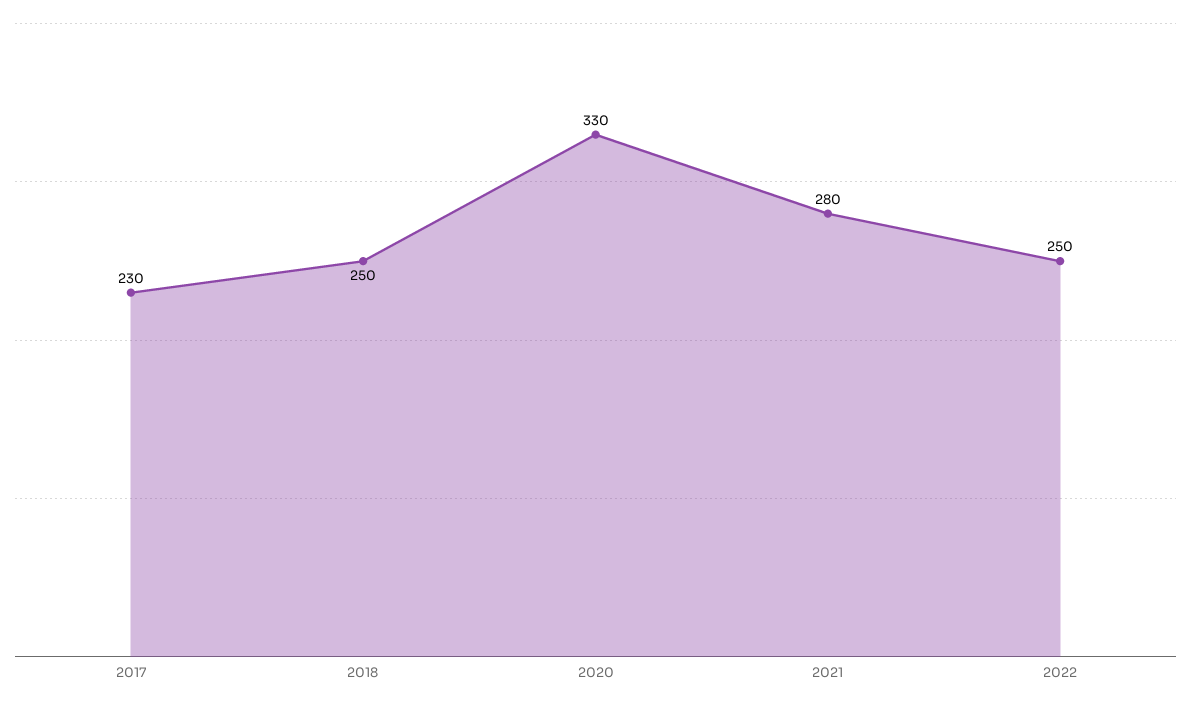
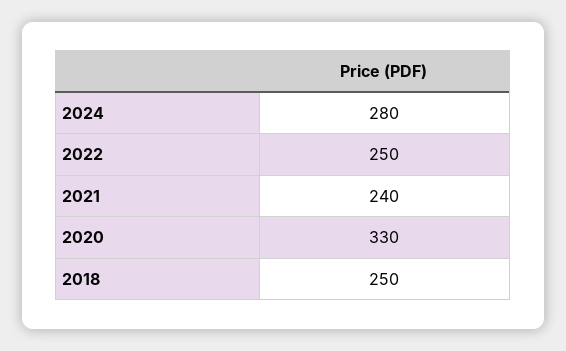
2017: 230 -> none
2021: 280 -> 240
2024: none -> 280

